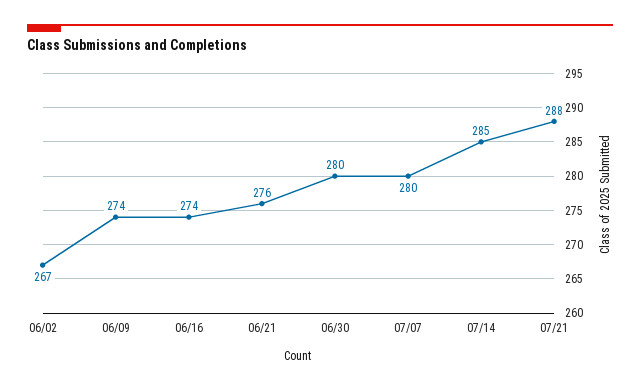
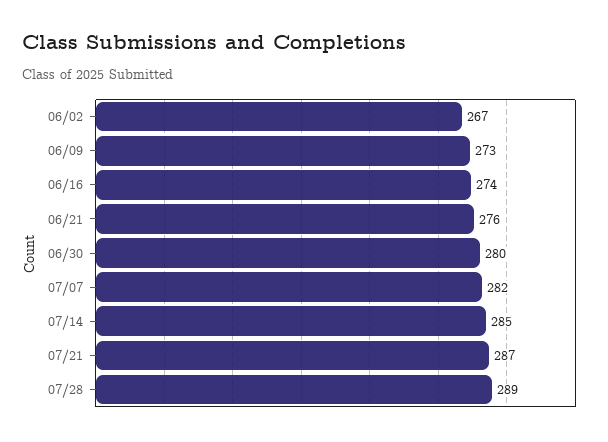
06/09: 274 -> 273
07/07: 280 -> 282
07/21: 288 -> 287
07/28: none -> 289

